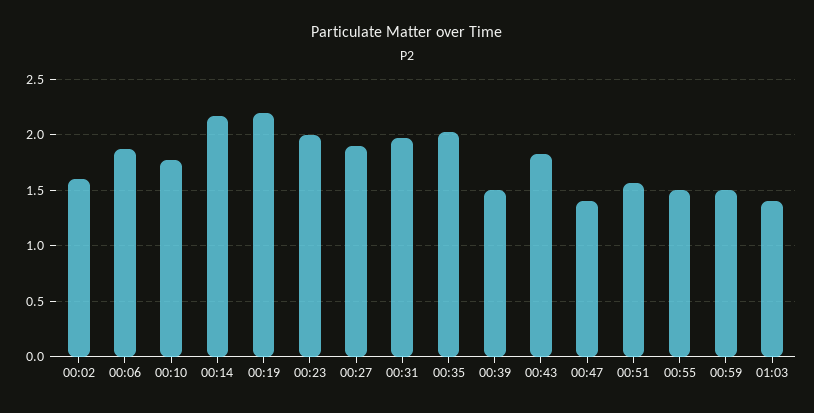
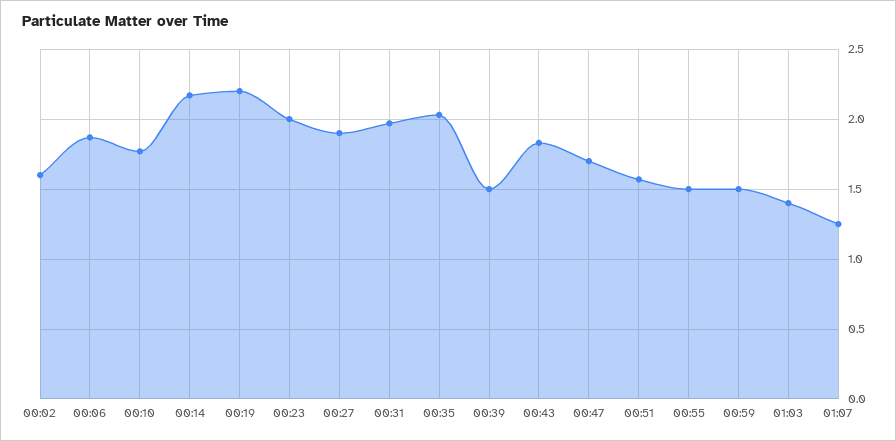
00:47: 1.4 -> 1.7
01:07: none -> 1.25

